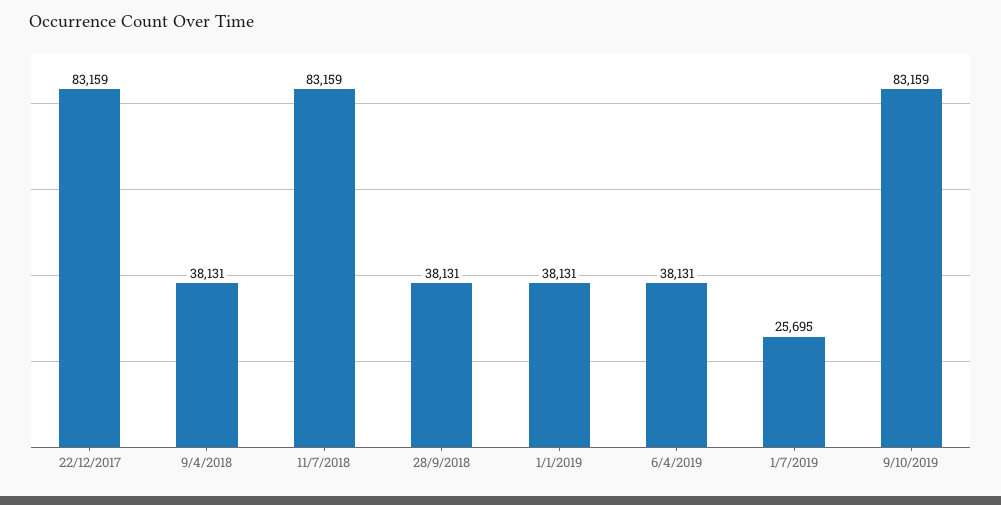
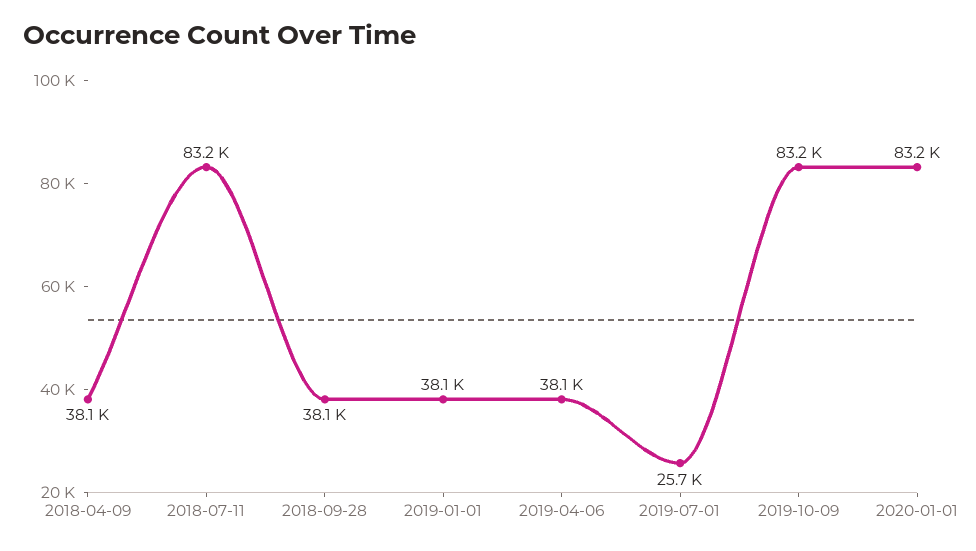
22/12/2017: 83159 -> none
2020-01-01: none -> 83200

